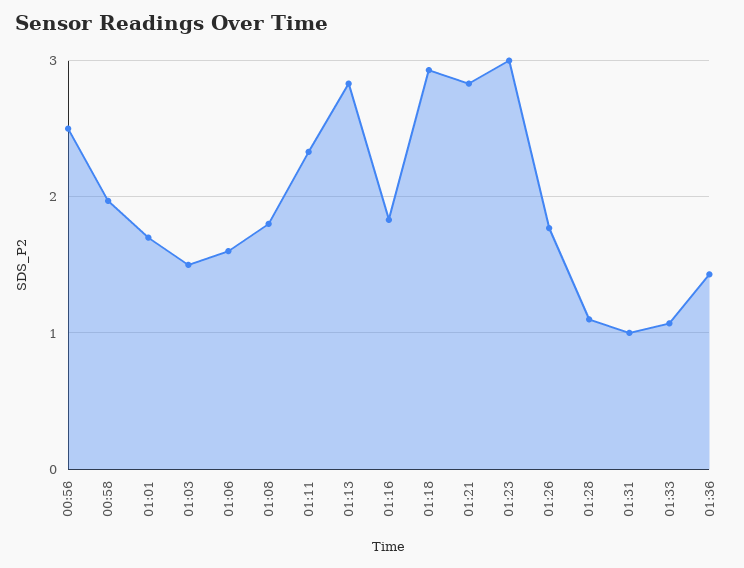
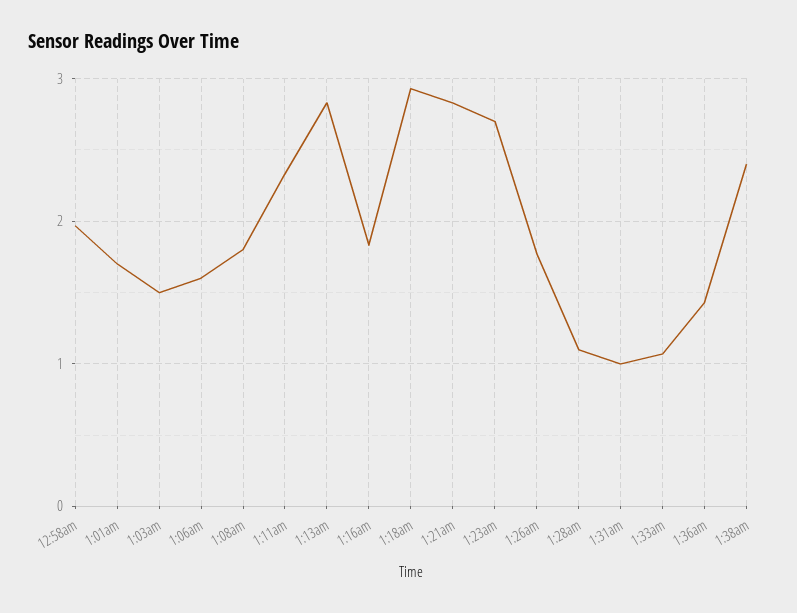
00:56: 2.5 -> none
01:23: 3 -> 2.7
1:38am: none -> 2.4

